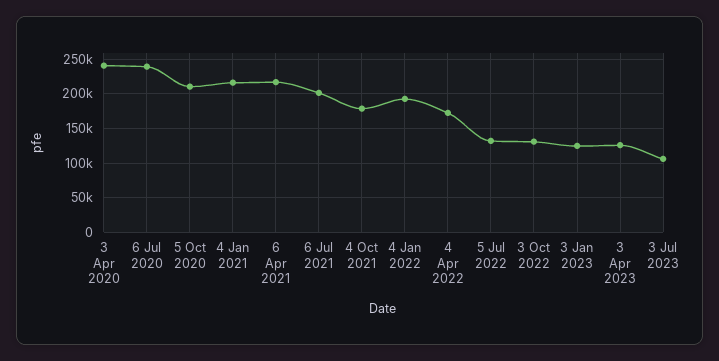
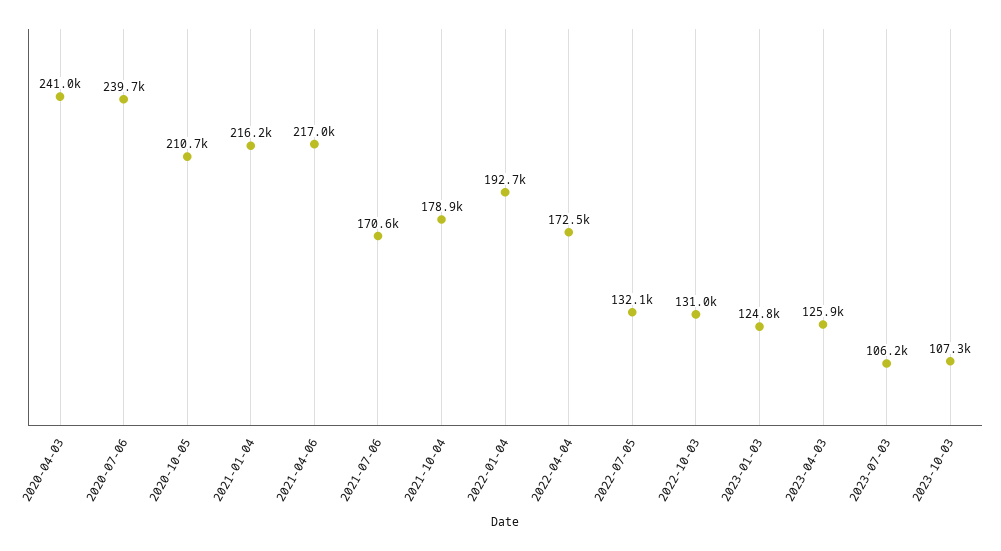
6 Jul 2021: 200000 -> 170600
2023-10-03: none -> 107300

